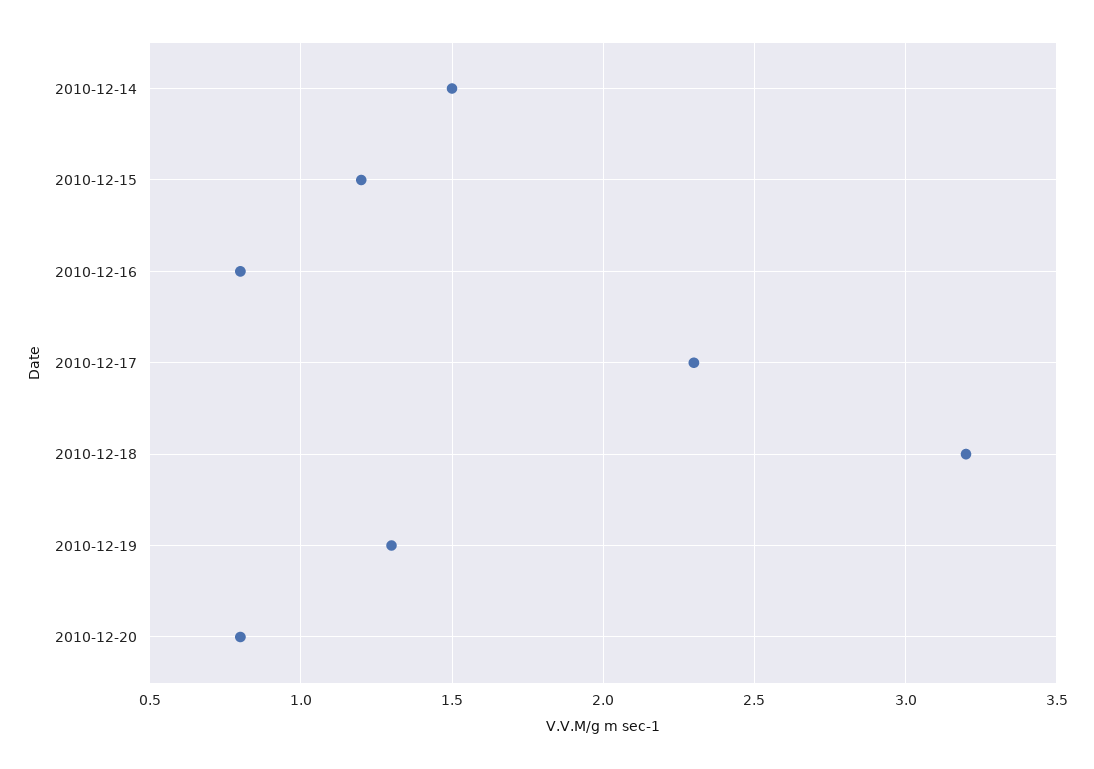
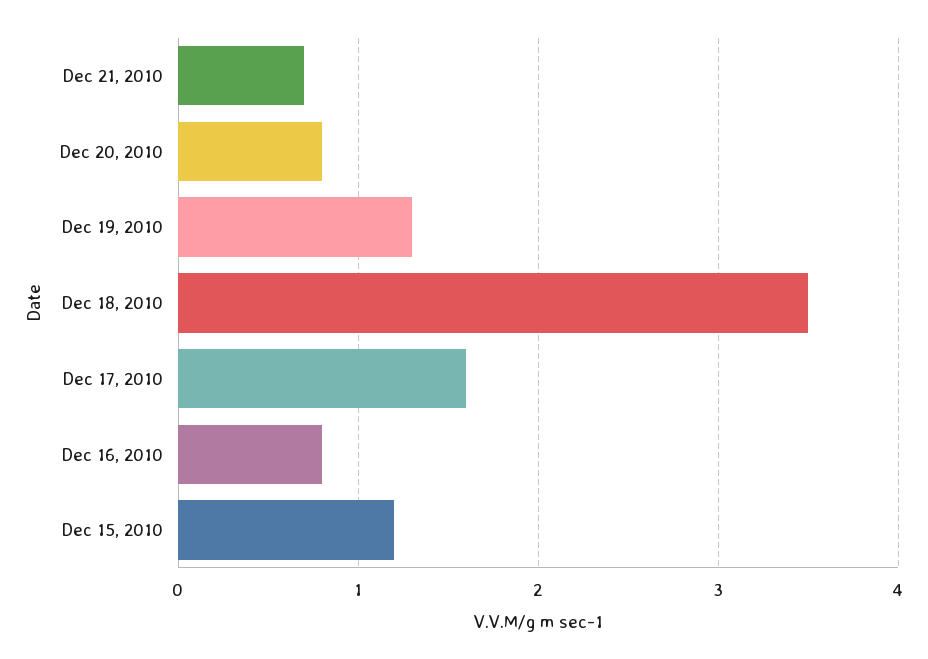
2010-12-14: 1.5 -> none
2010-12-17: 2.3 -> 1.6
2010-12-18: 3.2 -> 3.5
Dec 21, 2010: none -> 0.7

